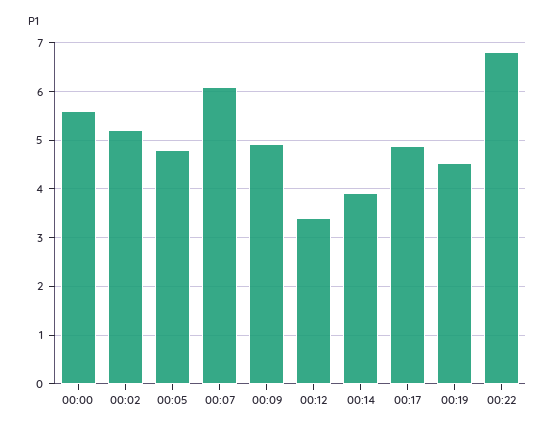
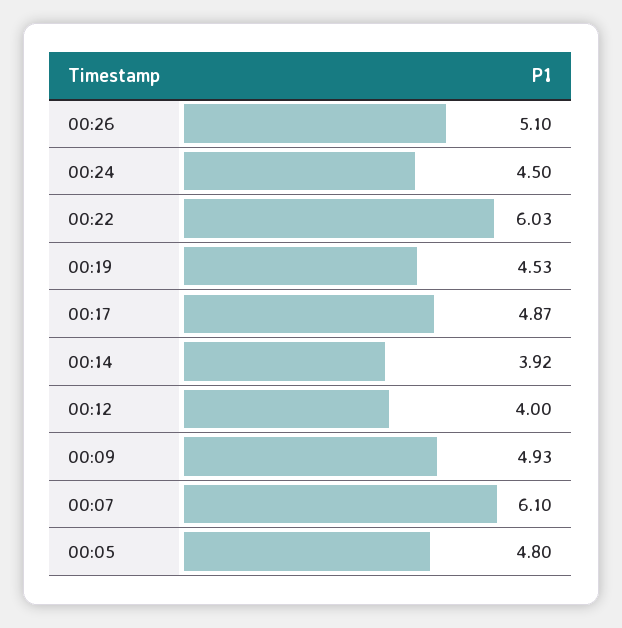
00:00: 5.6 -> none
00:02: 5.2 -> none
00:12: 3.4 -> 4
00:22: 6.8 -> 6.03
00:26: none -> 5.1
00:24: none -> 4.5

